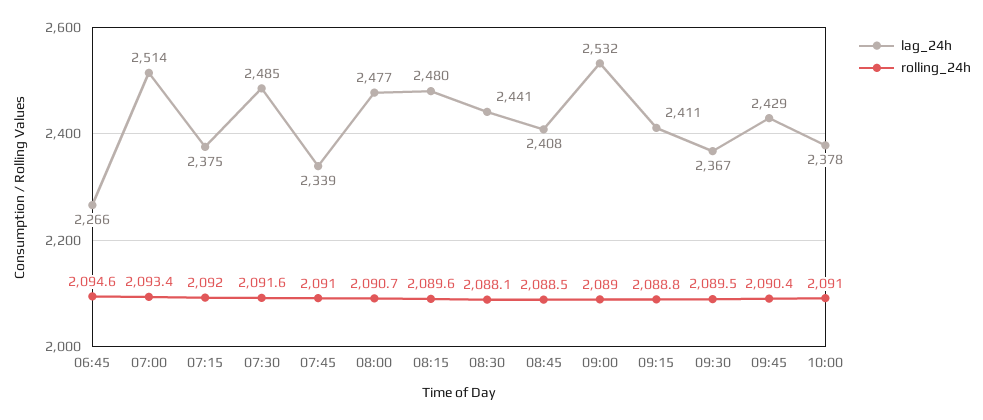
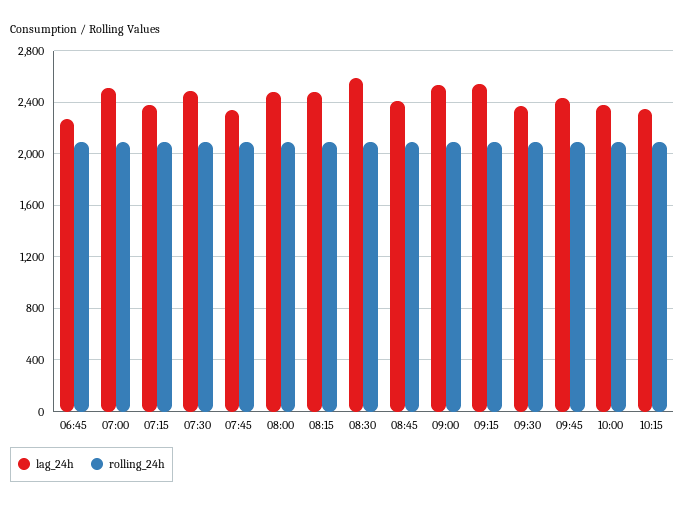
lag_24h, 08:30: 2441 -> 2600
lag_24h, 09:15: 2411 -> 2550
lag_24h, 10:15: none -> 2350
rolling_24h, 10:15: none -> 2100

